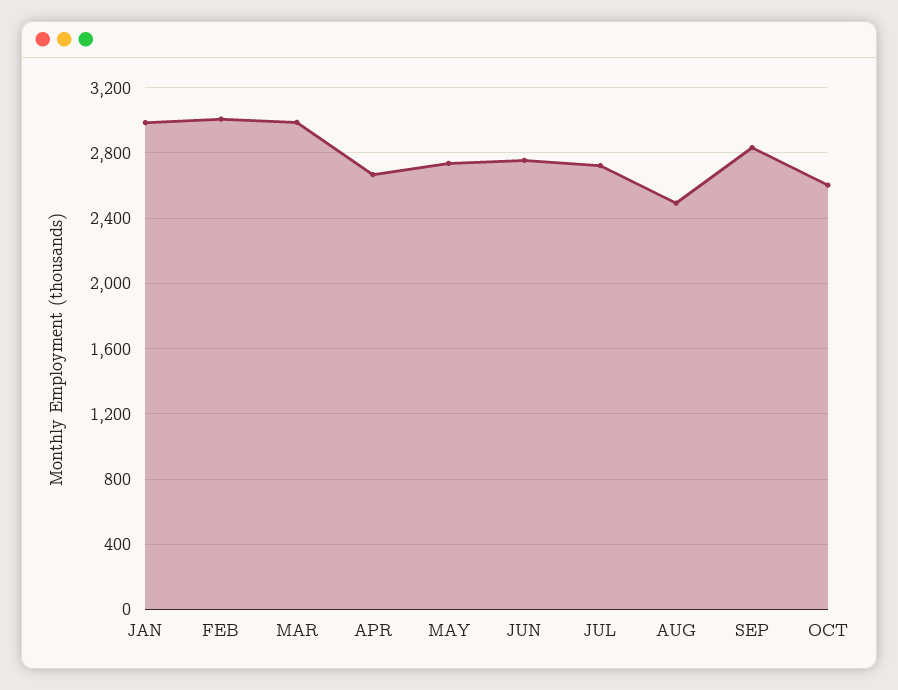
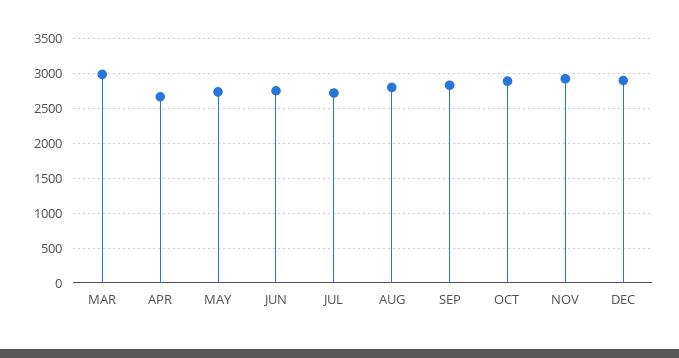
JAN: 3000 -> none
FEB: 3000 -> none
AUG: 2500 -> 2800
OCT: 2600 -> 2900
NOV: none -> 2900
DEC: none -> 2900

